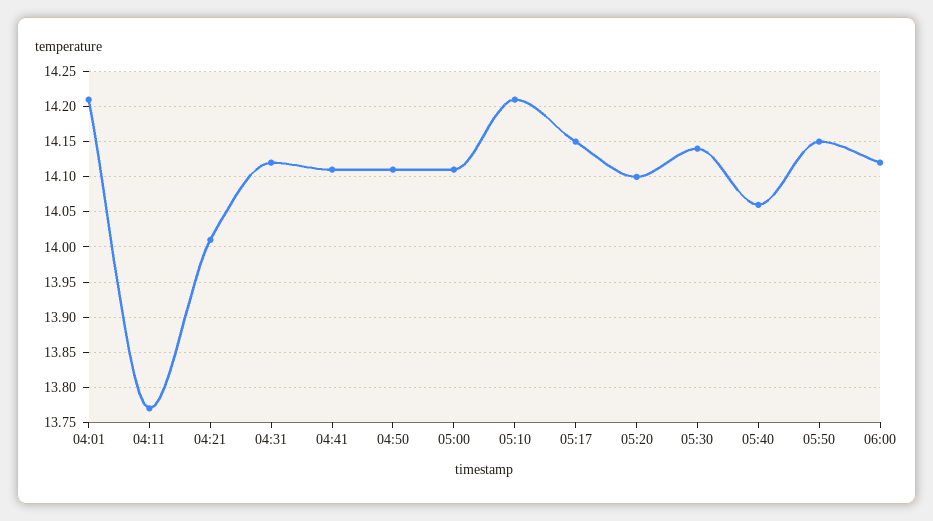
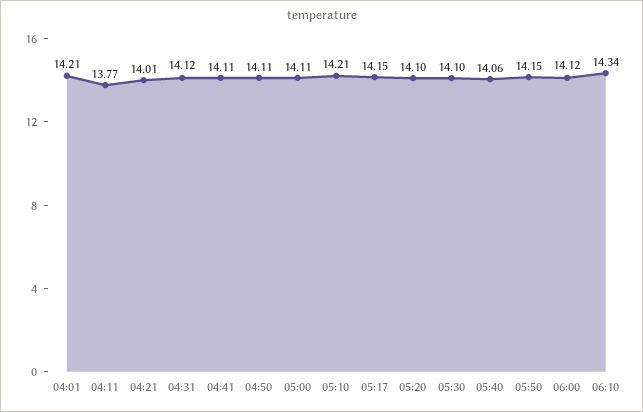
05:30: 14.14 -> 14.1
06:10: none -> 14.34

